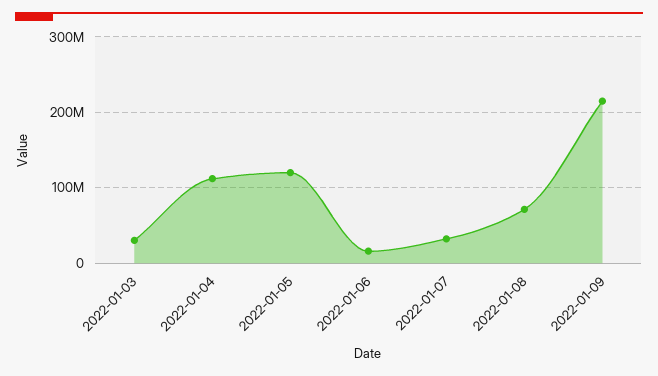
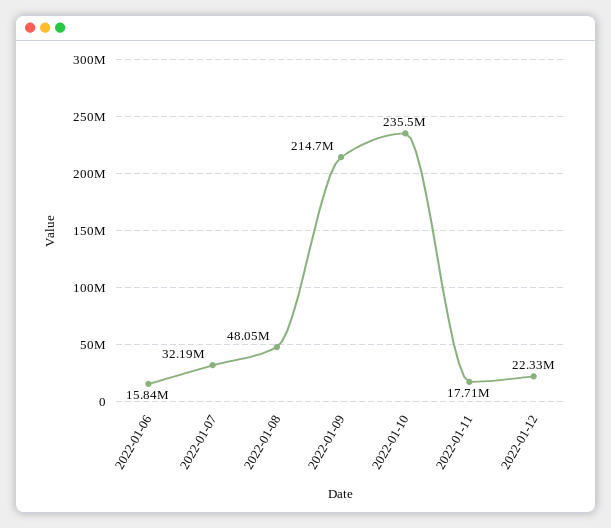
2022-01-03: 30000000 -> none
2022-01-04: 110000000 -> none
2022-01-05: 120000000 -> none
2022-01-08: 70000000 -> 48050000
2022-01-10: none -> 235500000
2022-01-11: none -> 17710000
2022-01-12: none -> 22330000

